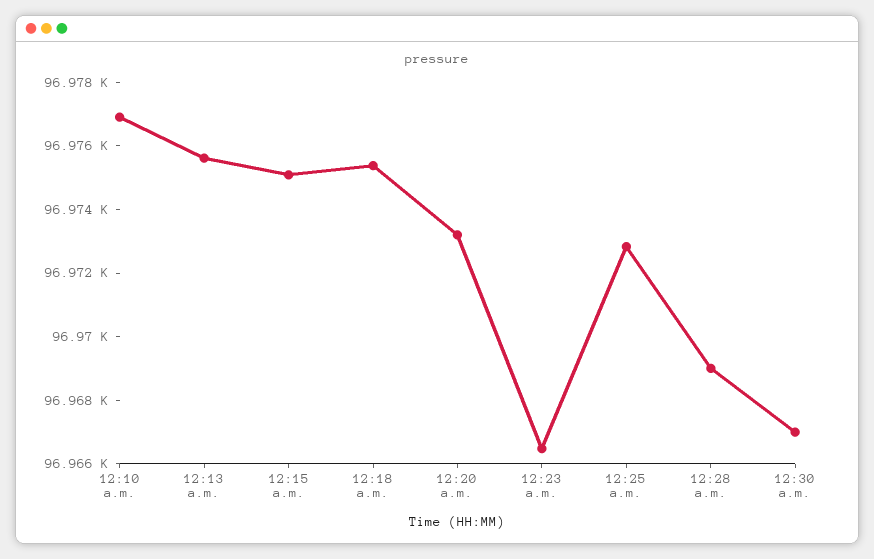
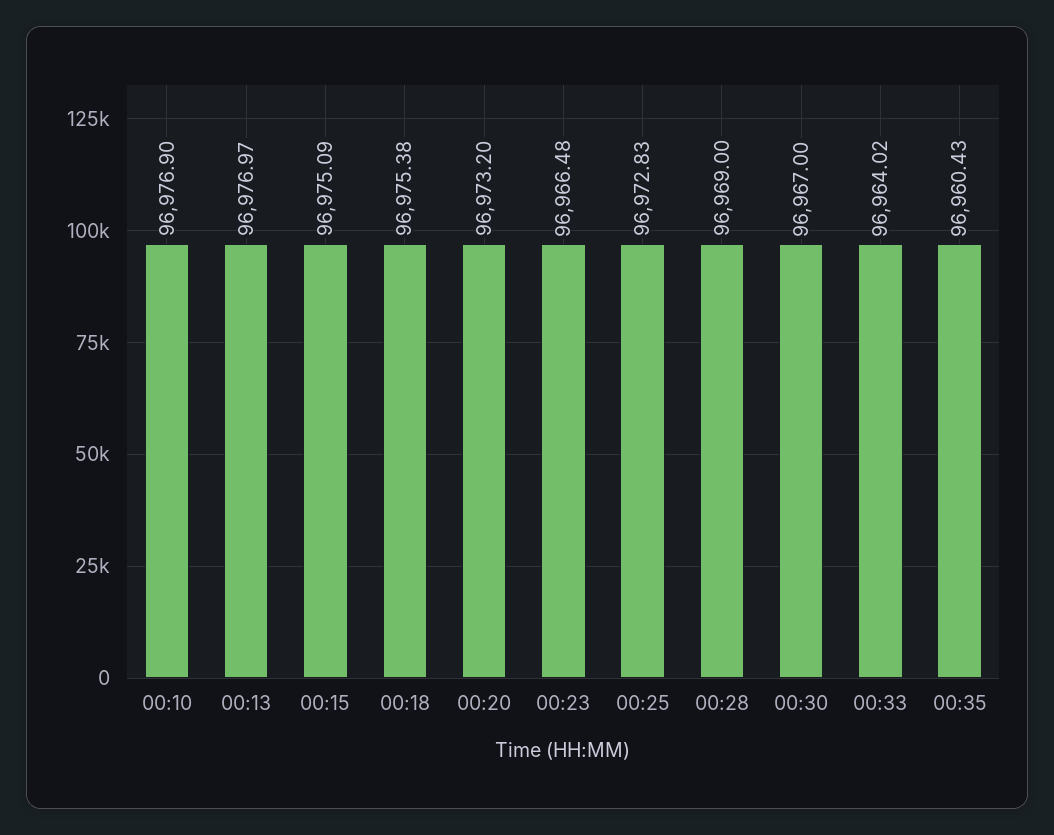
12:13 a.m.: 96975.5 -> 96976.97
00:33: none -> 96964.02
00:35: none -> 96960.43

